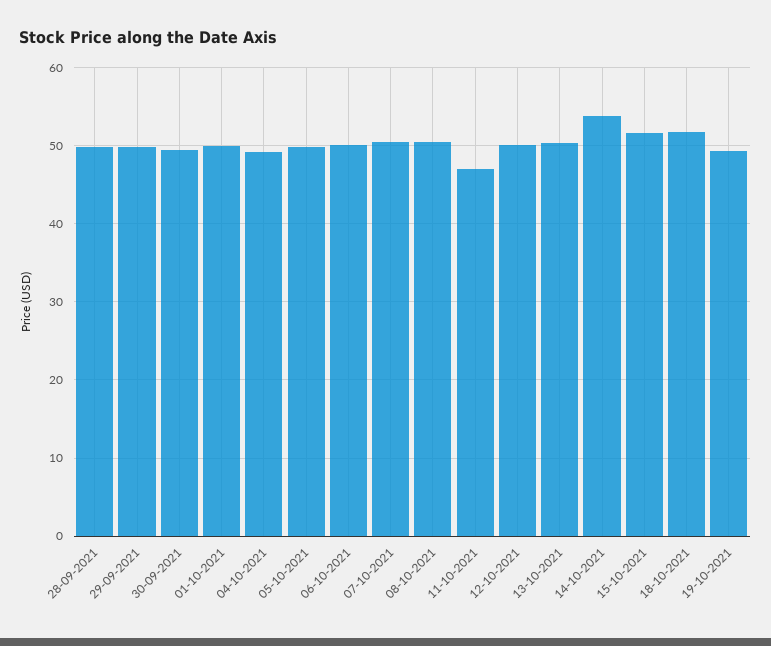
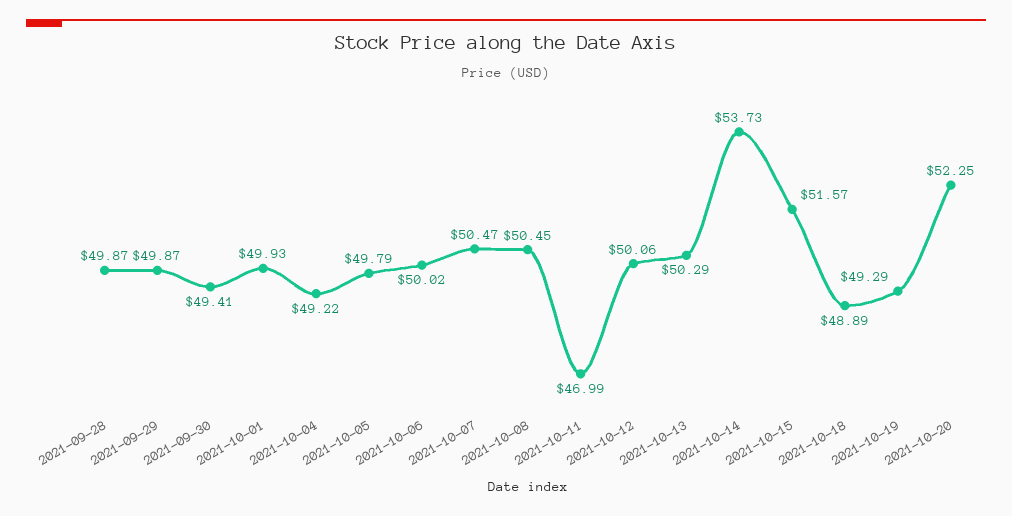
18-10-2021: 52 -> 48.89
2021-10-20: none -> 52.25

